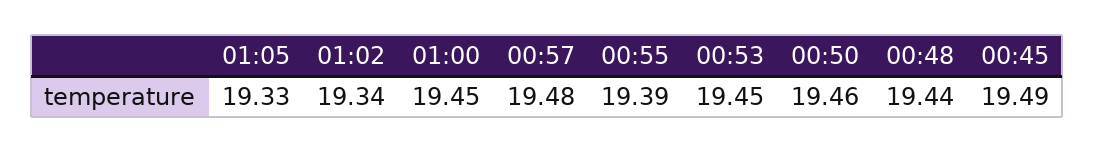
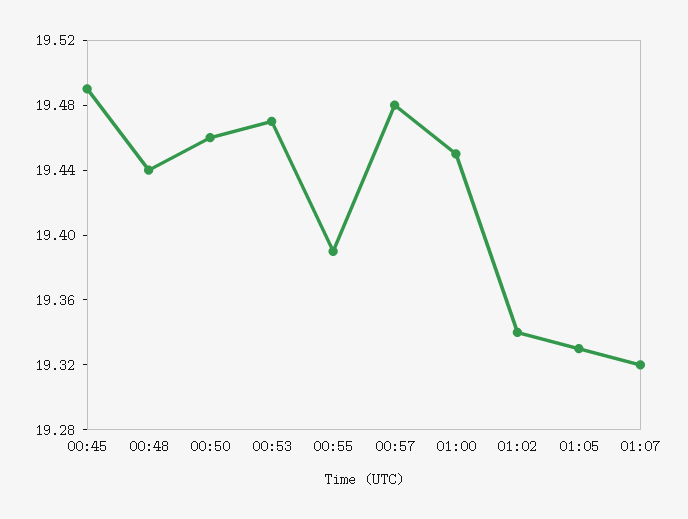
00:53: 19.45 -> 19.47
01:07: none -> 19.32

